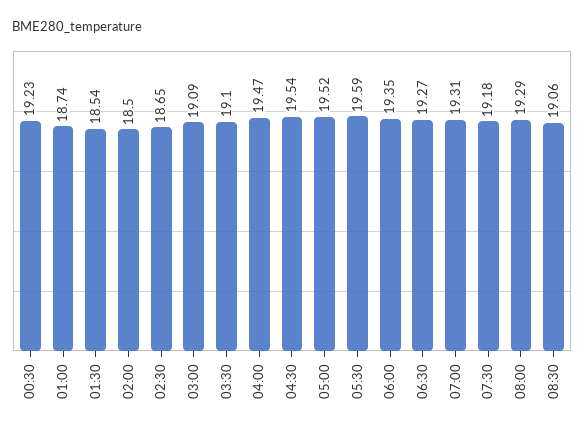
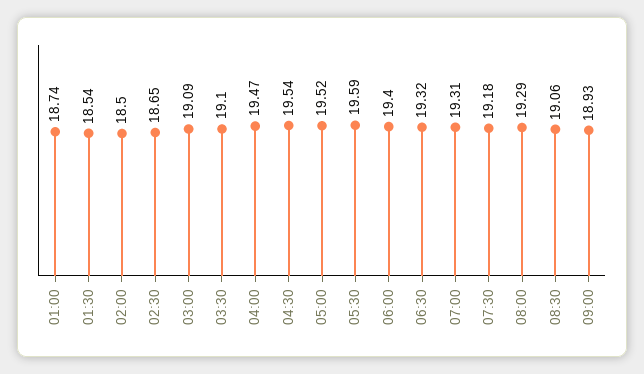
00:30: 19.23 -> none
06:00: 19.35 -> 19.4
06:30: 19.27 -> 19.32
09:00: none -> 18.93

